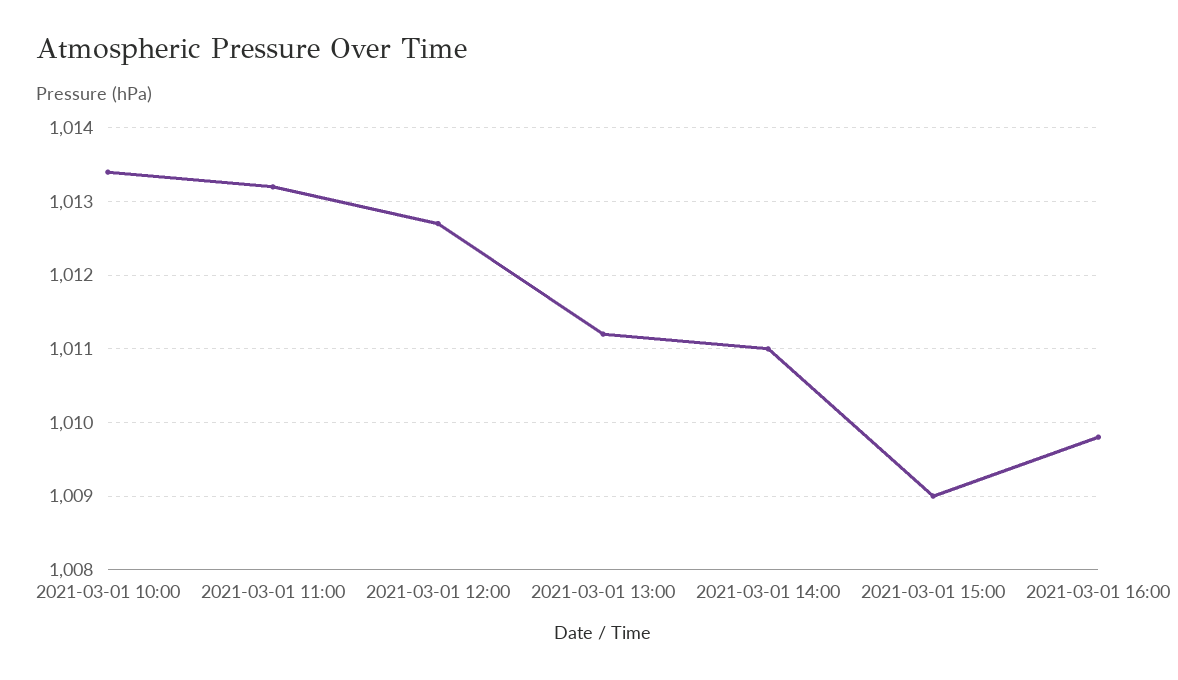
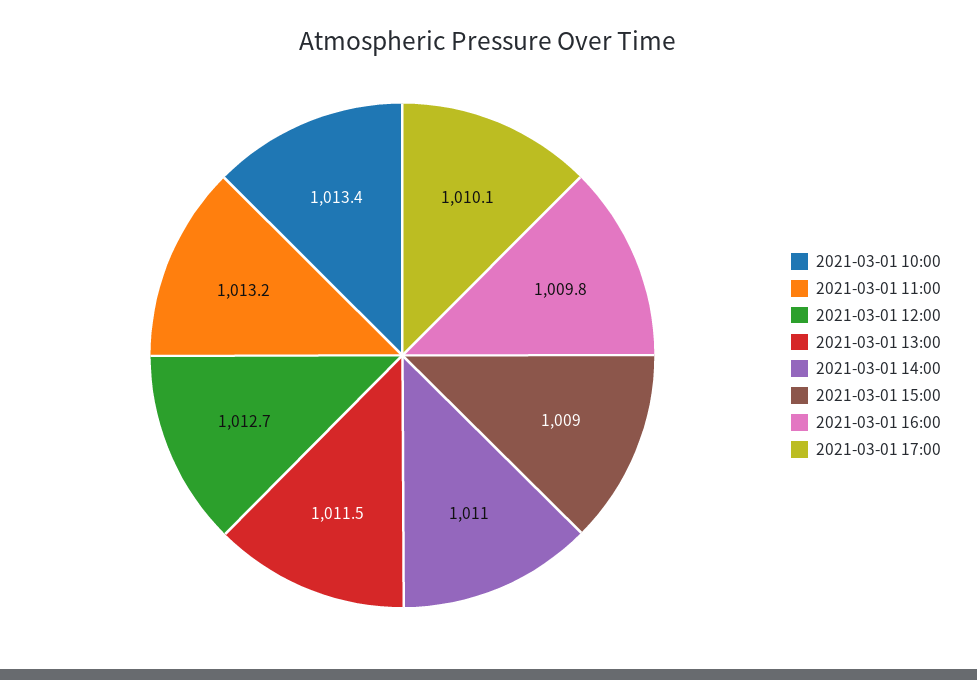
2021-03-01 13:00: 1011.2 -> 1011.5
2021-03-01 17:00: none -> 1010.1

